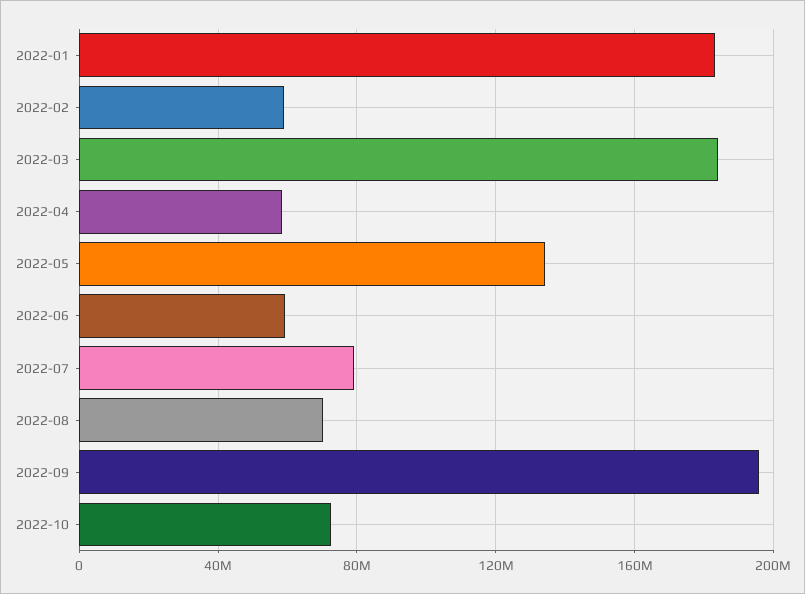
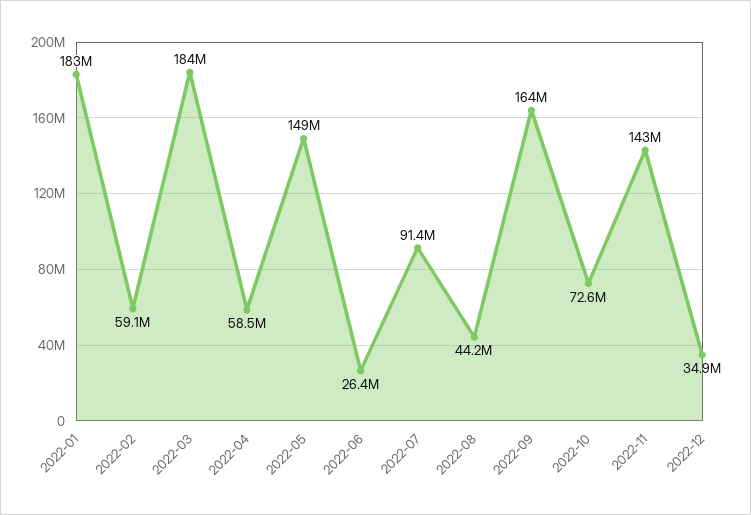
2022-05: 135000000 -> 149000000
2022-06: 60000000 -> 26400000
2022-07: 80000000 -> 91400000
2022-08: 70000000 -> 44200000
2022-09: 195000000 -> 164000000
2022-11: none -> 143000000
2022-12: none -> 34900000

